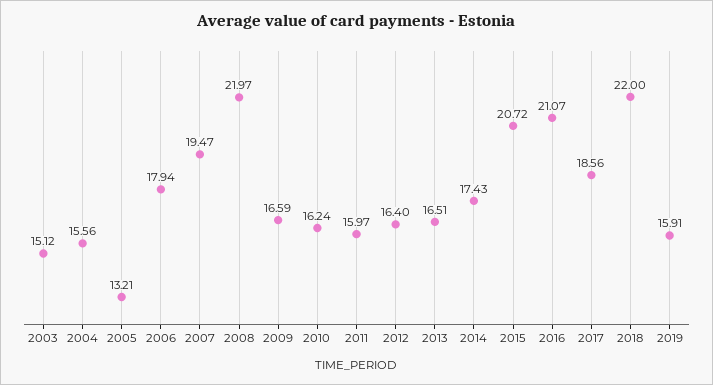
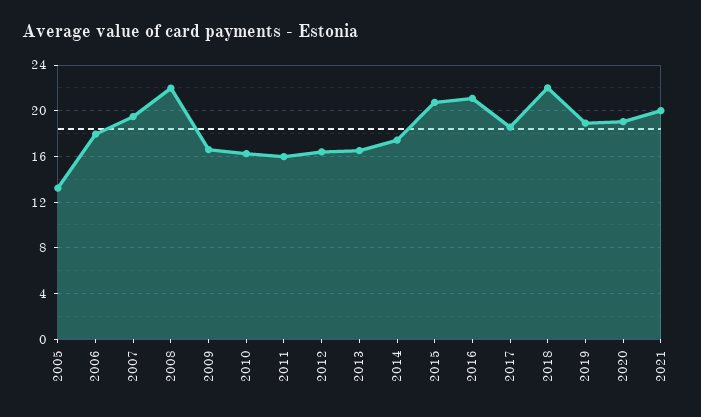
2003: 15.12 -> none
2004: 15.56 -> none
2019: 15.91 -> 19
2020: none -> 19
2021: none -> 20

